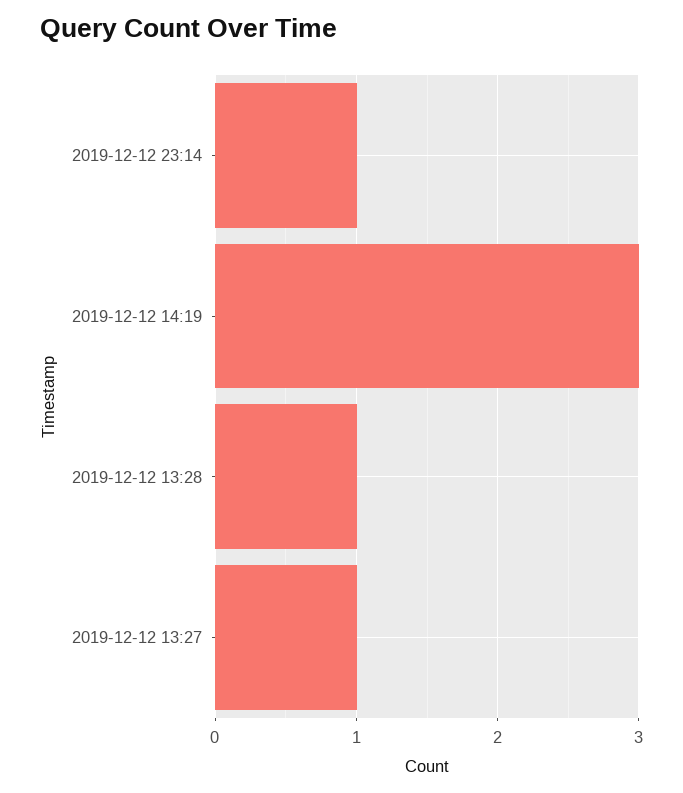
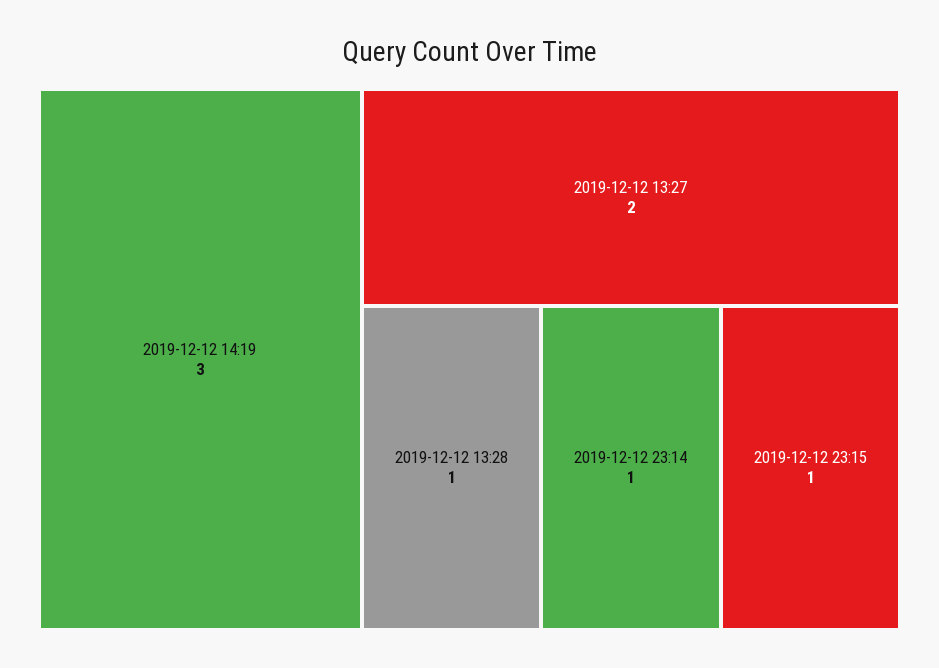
2019-12-12 13:27: 1 -> 2
2019-12-12 23:15: none -> 1

